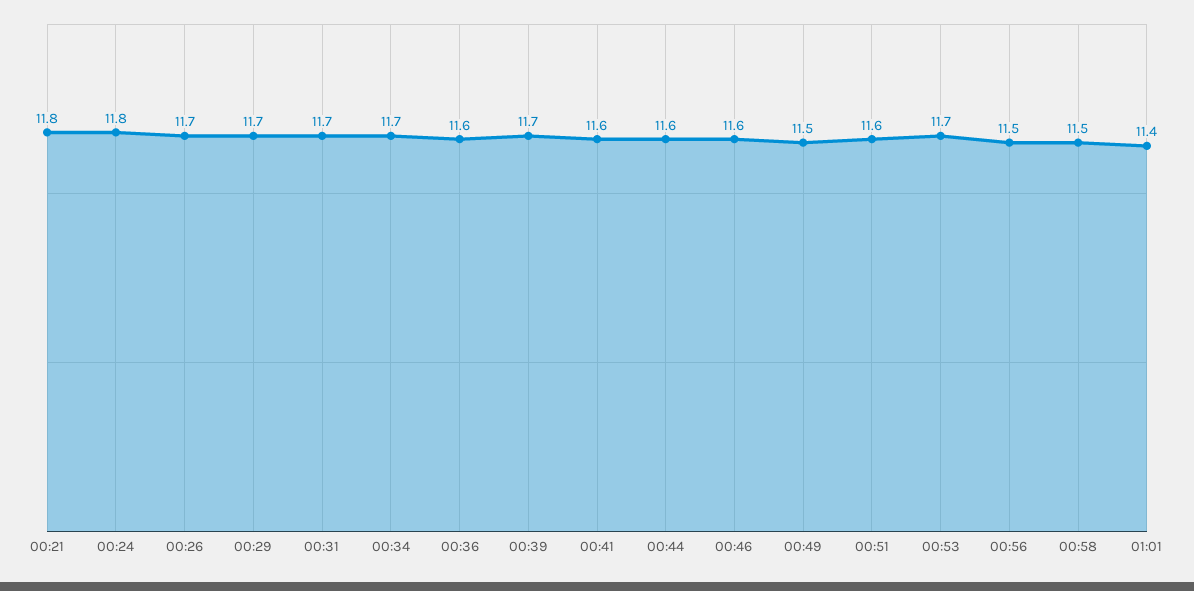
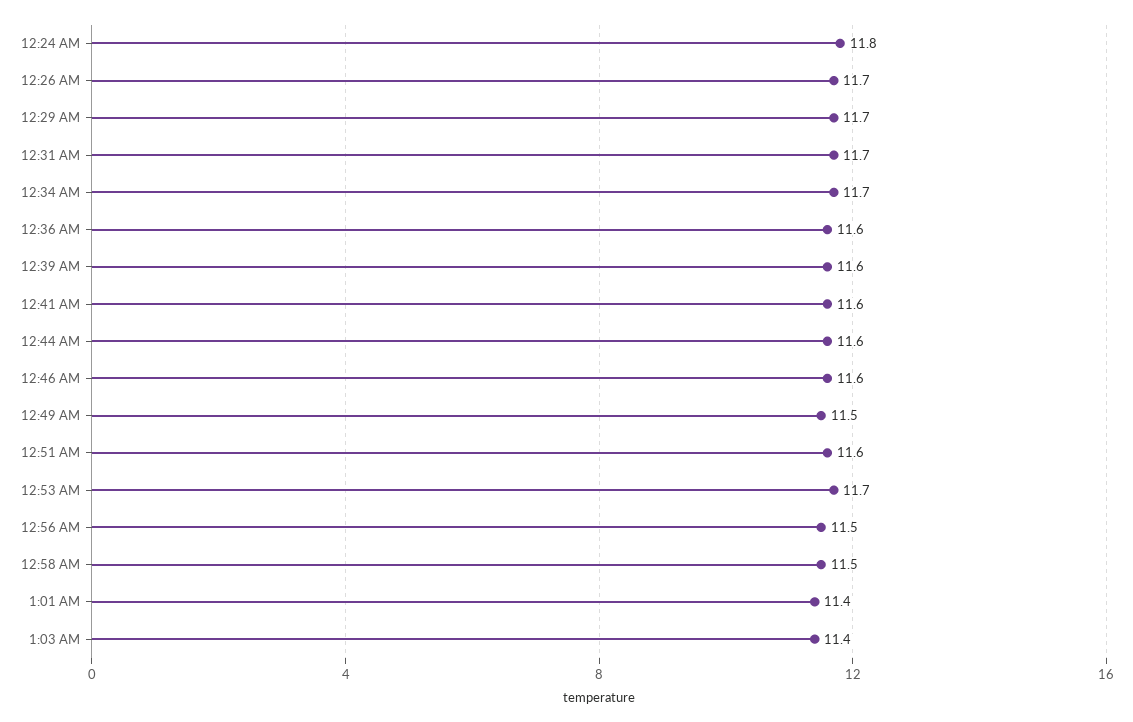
00:21: 11.8 -> none
00:39: 11.7 -> 11.6
1:03 AM: none -> 11.4

